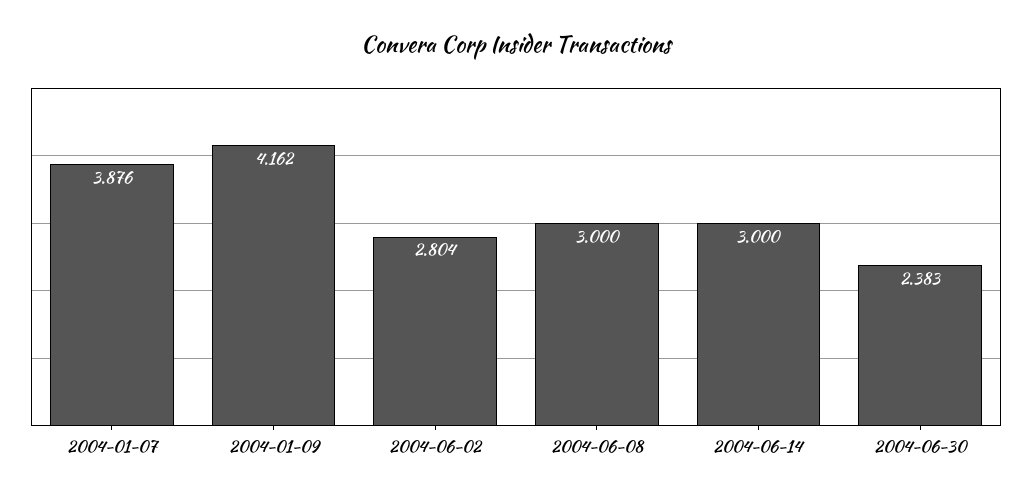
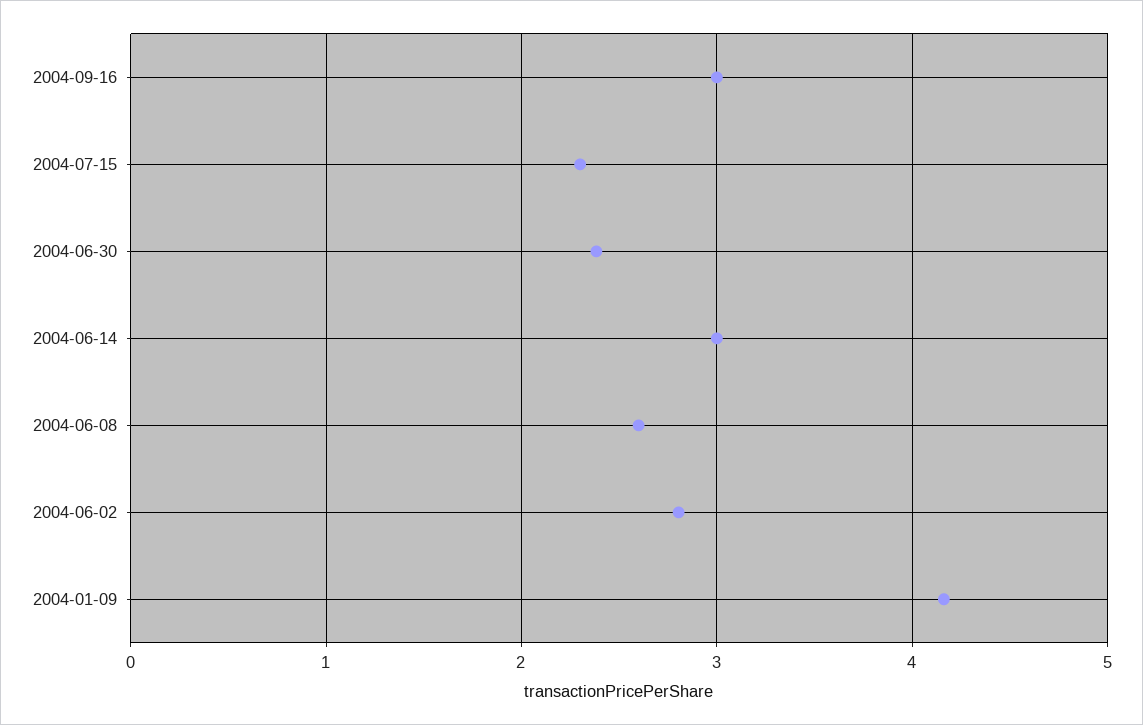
2004-01-07: 3.876 -> none
2004-06-08: 3 -> 2.6
2004-09-16: none -> 3
2004-07-15: none -> 2.3

